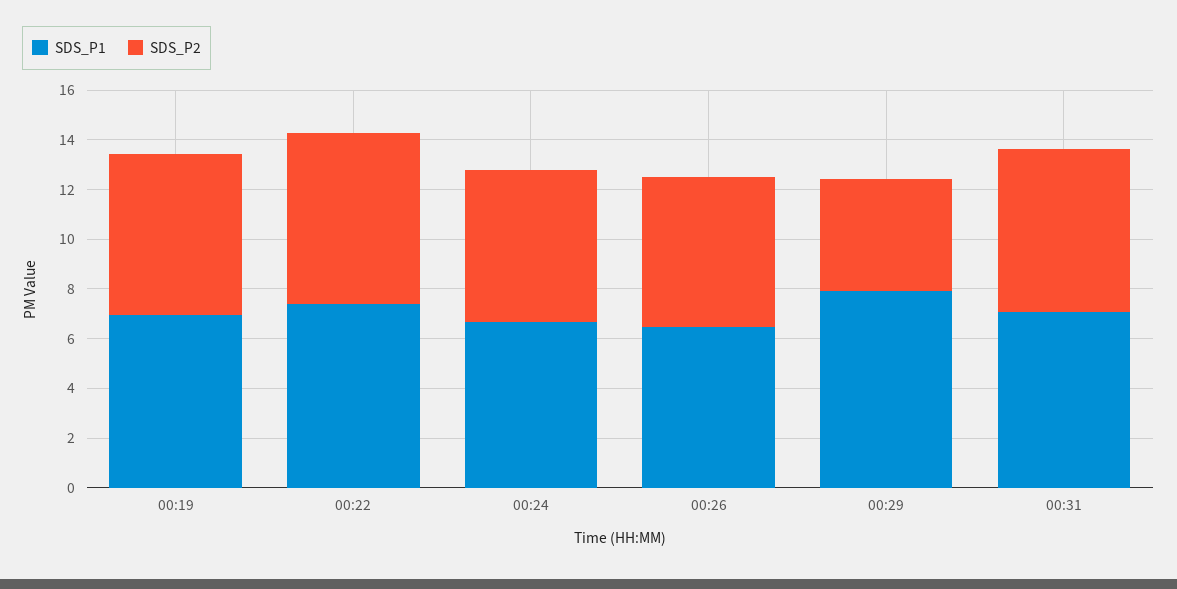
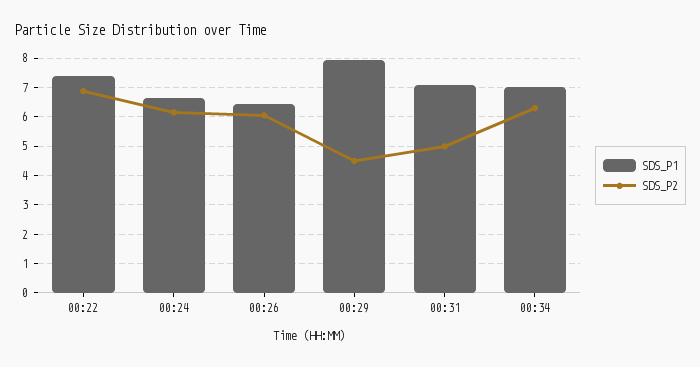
SDS_P1, 00:19: 7 -> none
SDS_P2, 00:19: 6.5 -> none
SDS_P2, 00:31: 6.5 -> 5
SDS_P1, 00:34: none -> 7
SDS_P2, 00:34: none -> 6.25

